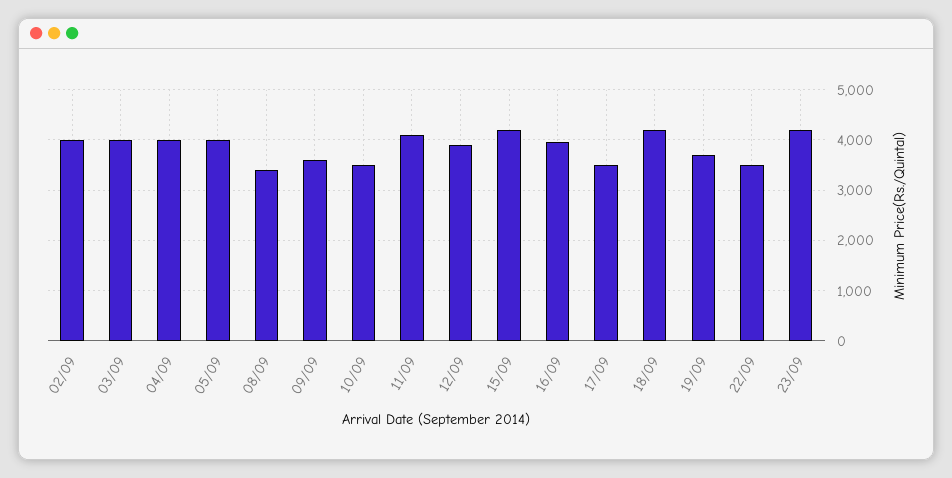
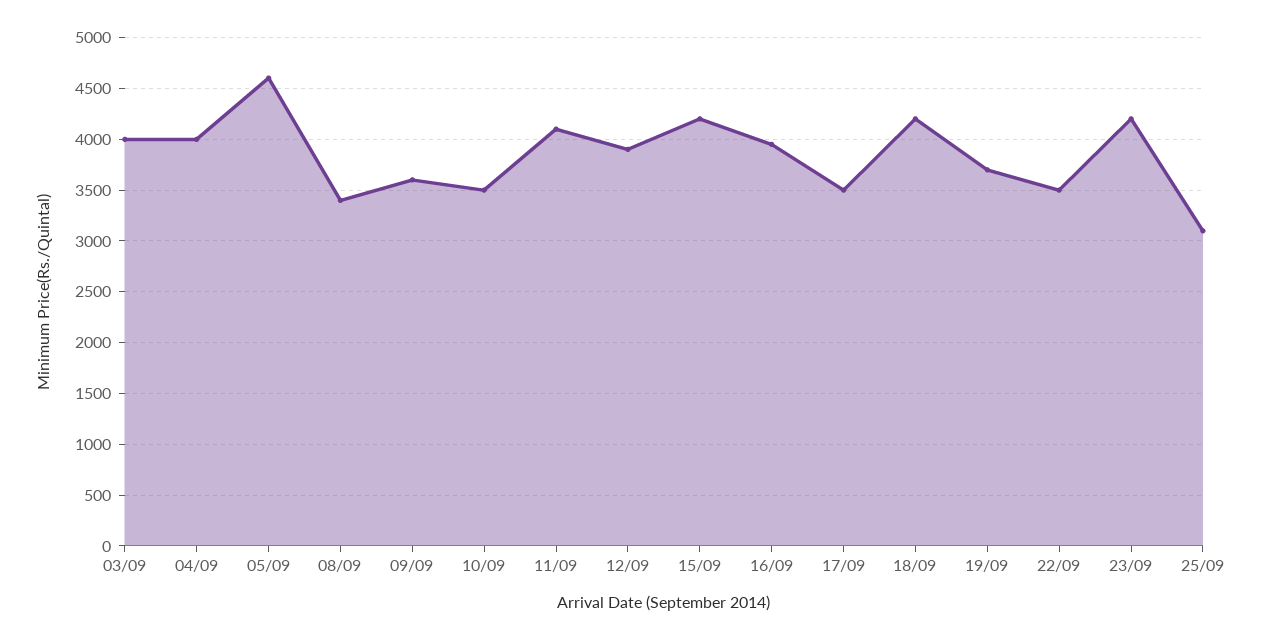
02/09: 4000 -> none
05/09: 4000 -> 4600
25/09: none -> 3100

